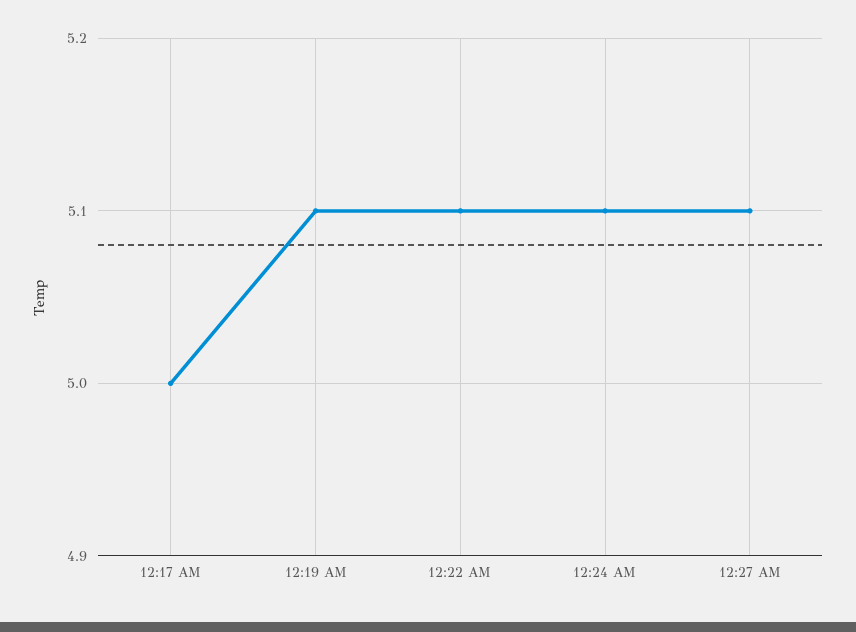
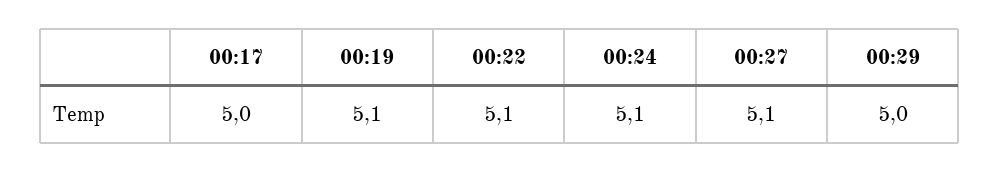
00:29: none -> 5

